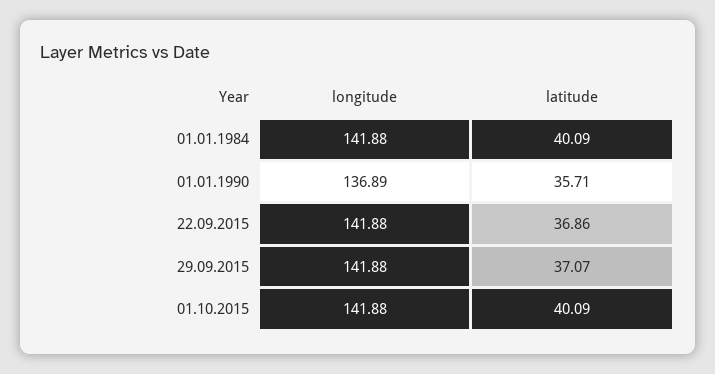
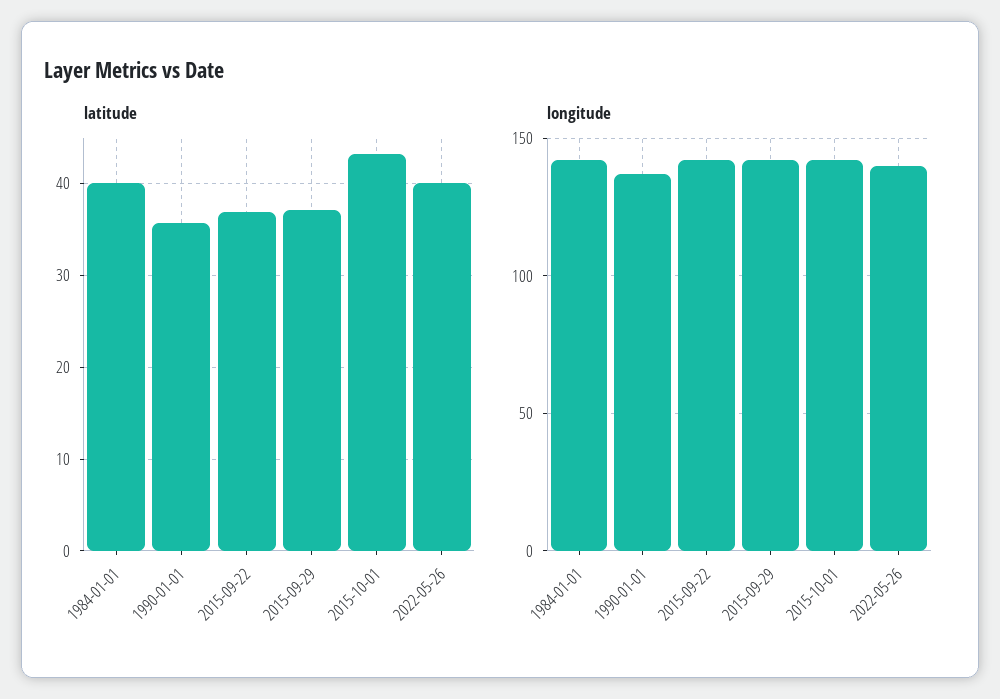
latitude, 01.10.2015: 40.09 -> 43
latitude, 2022-05-26: none -> 40
longitude, 2022-05-26: none -> 140

